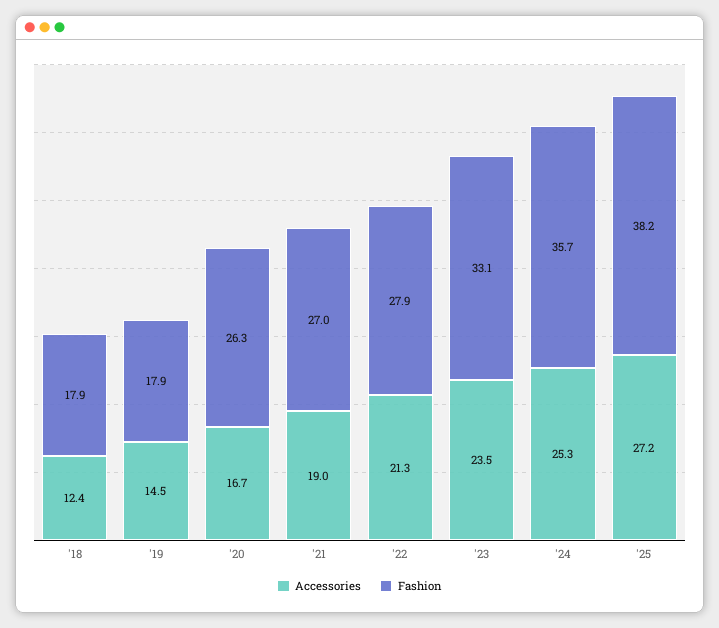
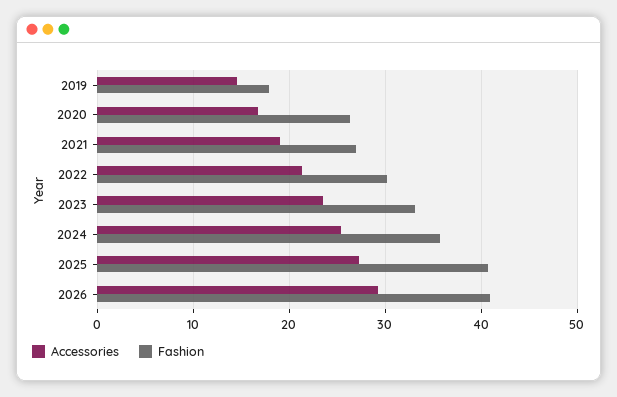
Accessories, '18: 12.4 -> none
Fashion, '18: 17.9 -> none
Fashion, '22: 27.9 -> 30
Fashion, '25: 38.2 -> 41
Accessories, 2026: none -> 29
Fashion, 2026: none -> 41

